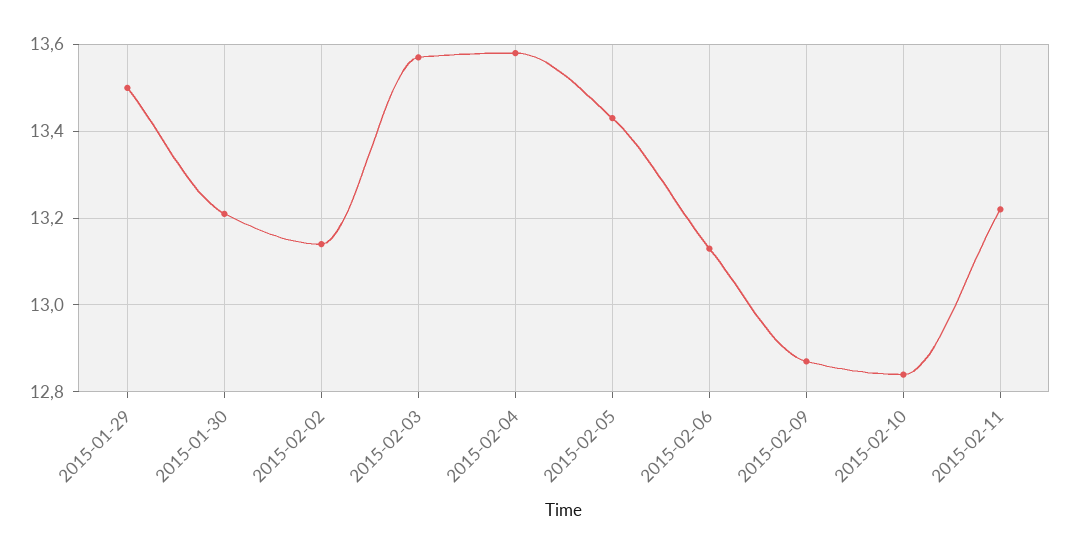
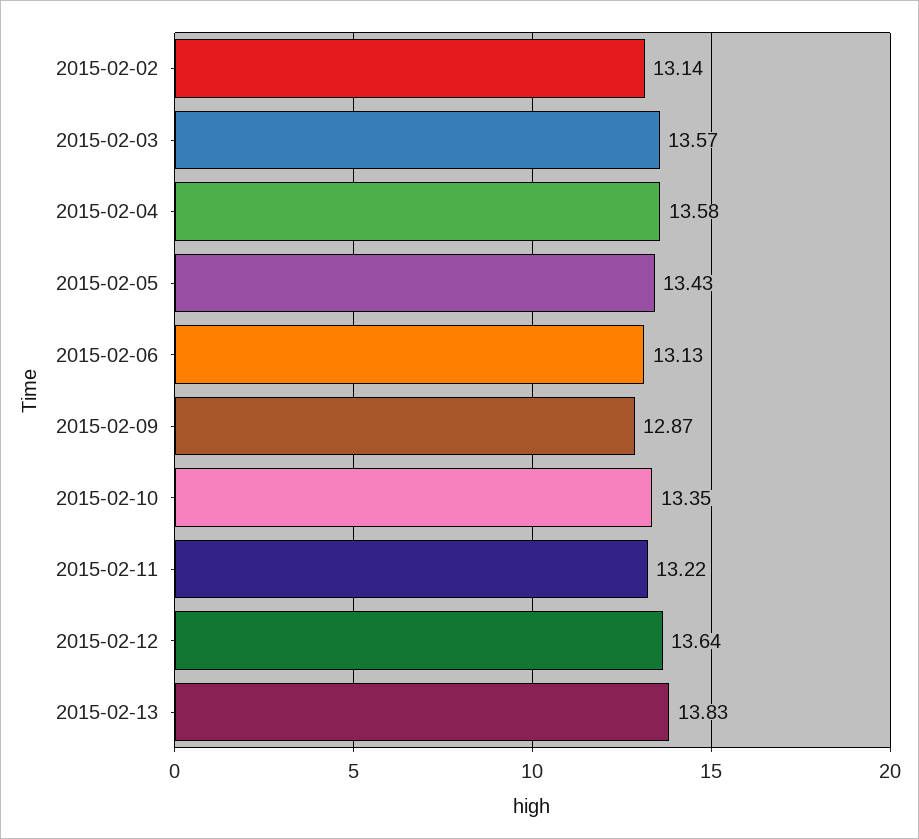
2015-01-29: 13.5 -> none
2015-01-30: 13.2 -> none
2015-02-10: 12.85 -> 13.35
2015-02-12: none -> 13.64
2015-02-13: none -> 13.83

